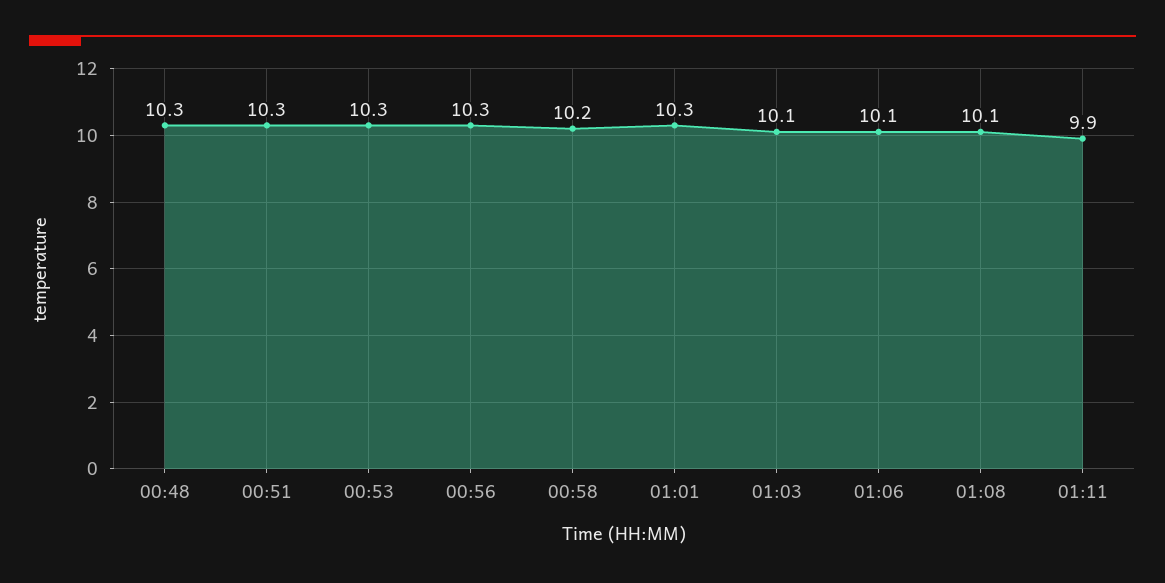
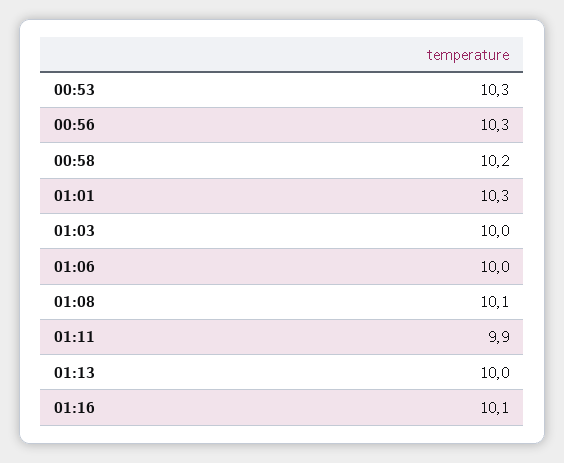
00:48: 10.3 -> none
00:51: 10.3 -> none
01:03: 10.1 -> 10
01:06: 10.1 -> 10
01:13: none -> 10
01:16: none -> 10.1

